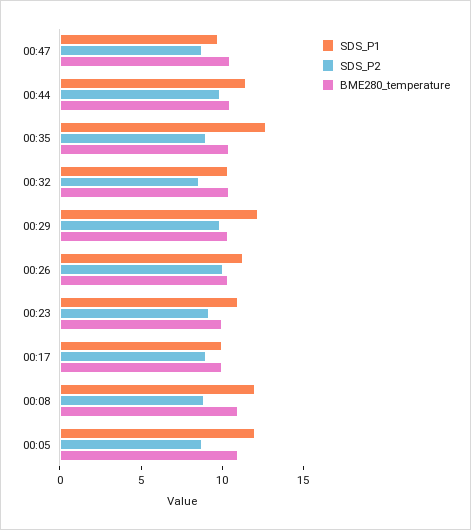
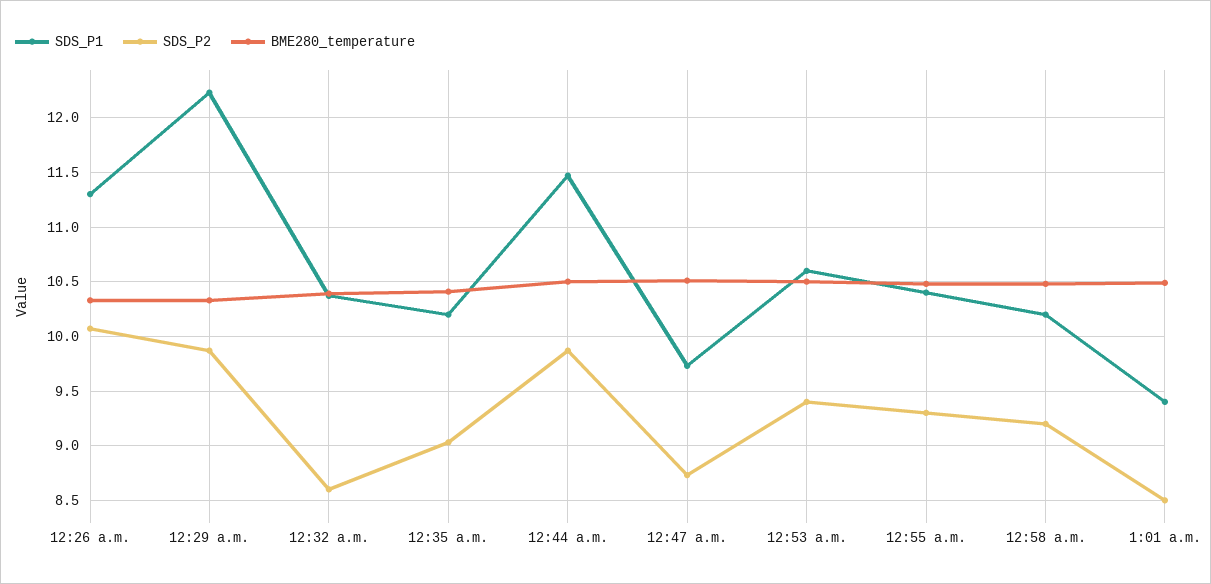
SDS_P1, 00:35: 13 -> 10.2
SDS_P1, 00:23: 11 -> none
SDS_P2, 00:23: 9 -> none
BME280_temperature, 00:23: 10 -> none
SDS_P1, 00:17: 10 -> none
SDS_P2, 00:17: 9 -> none
BME280_temperature, 00:17: 10 -> none
SDS_P1, 00:08: 12 -> none
SDS_P2, 00:08: 9 -> none
BME280_temperature, 00:08: 11 -> none
SDS_P1, 00:05: 12 -> none
SDS_P2, 00:05: 9 -> none
BME280_temperature, 00:05: 11 -> none
SDS_P1, 12:53 a.m.: none -> 10.6
SDS_P2, 12:53 a.m.: none -> 9.4
BME280_temperature, 12:53 a.m.: none -> 10.5
SDS_P1, 12:55 a.m.: none -> 10.4
SDS_P2, 12:55 a.m.: none -> 9.3
BME280_temperature, 12:55 a.m.: none -> 10.5
SDS_P1, 12:58 a.m.: none -> 10.2
SDS_P2, 12:58 a.m.: none -> 9.2
BME280_temperature, 12:58 a.m.: none -> 10.5
SDS_P1, 1:01 a.m.: none -> 9.4
SDS_P2, 1:01 a.m.: none -> 8.5
BME280_temperature, 1:01 a.m.: none -> 10.5

